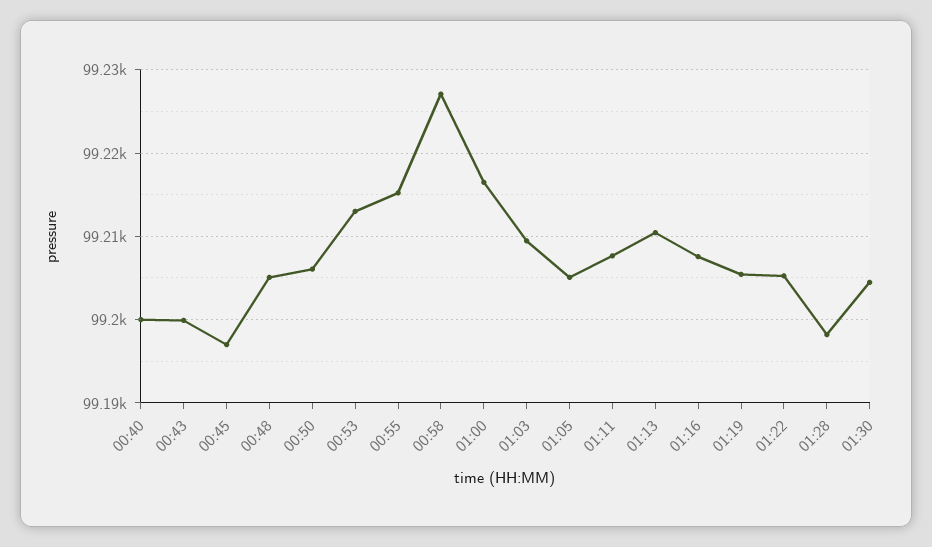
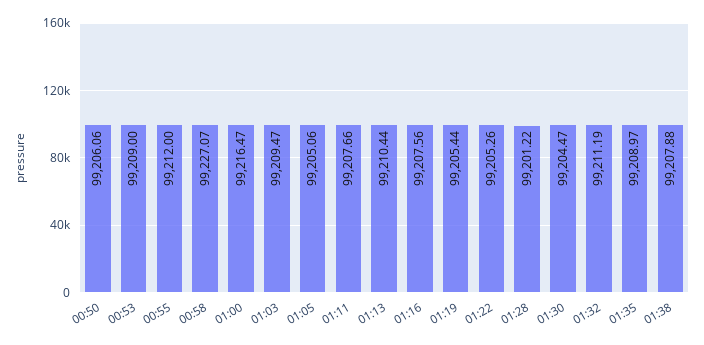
00:40: 99200 -> none
00:43: 99200 -> none
00:45: 99197 -> none
00:48: 99205 -> none
00:53: 99213 -> 99209
00:55: 99215 -> 99212
01:28: 99198 -> 99201.22
01:32: none -> 99211.19
01:35: none -> 99208.97
01:38: none -> 99207.88

